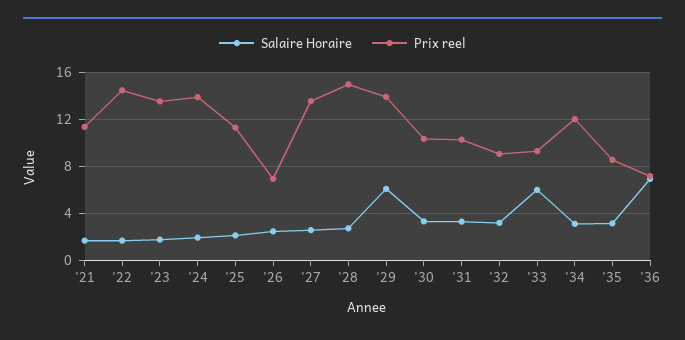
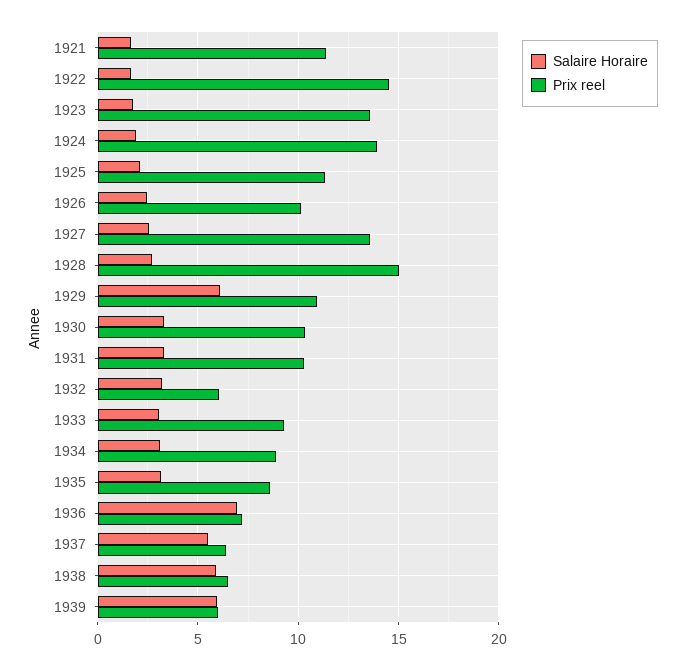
Prix reel, '26: 7 -> 10
Prix reel, '29: 14 -> 11
Prix reel, '32: 9 -> 6
Salaire Horaire, '33: 6 -> 3
Prix reel, '34: 12 -> 9
Salaire Horaire, 1937: none -> 5.5
Prix reel, 1937: none -> 6.5
Salaire Horaire, 1938: none -> 6
Prix reel, 1938: none -> 6.5
Salaire Horaire, 1939: none -> 6
Prix reel, 1939: none -> 6

